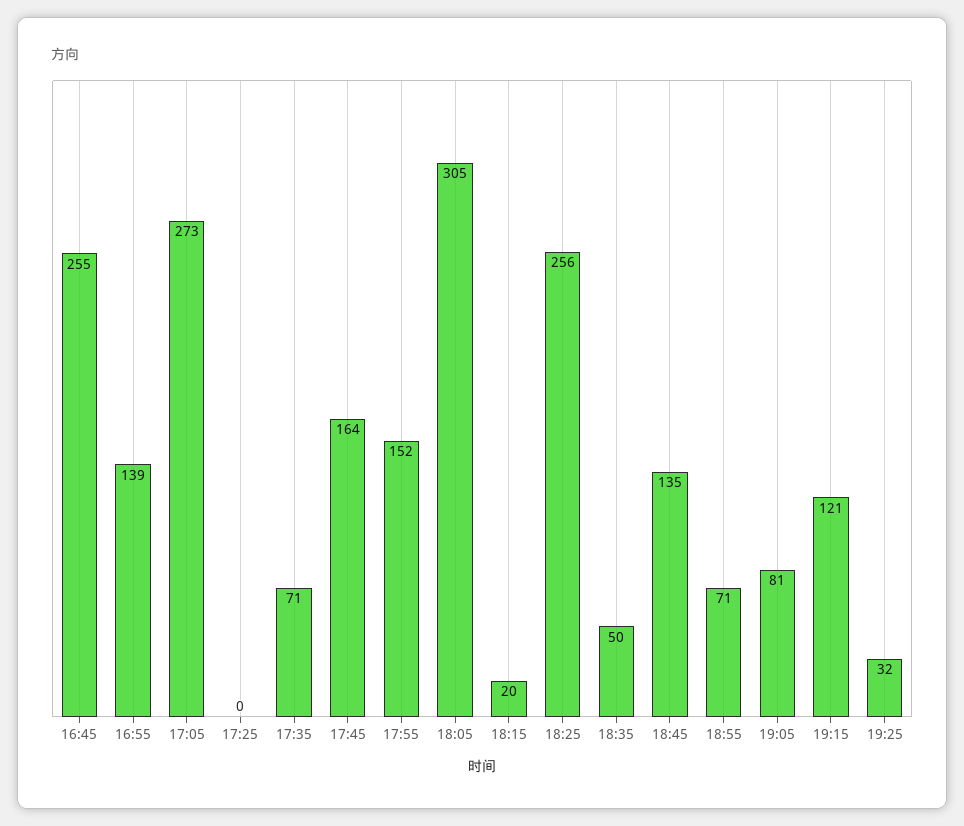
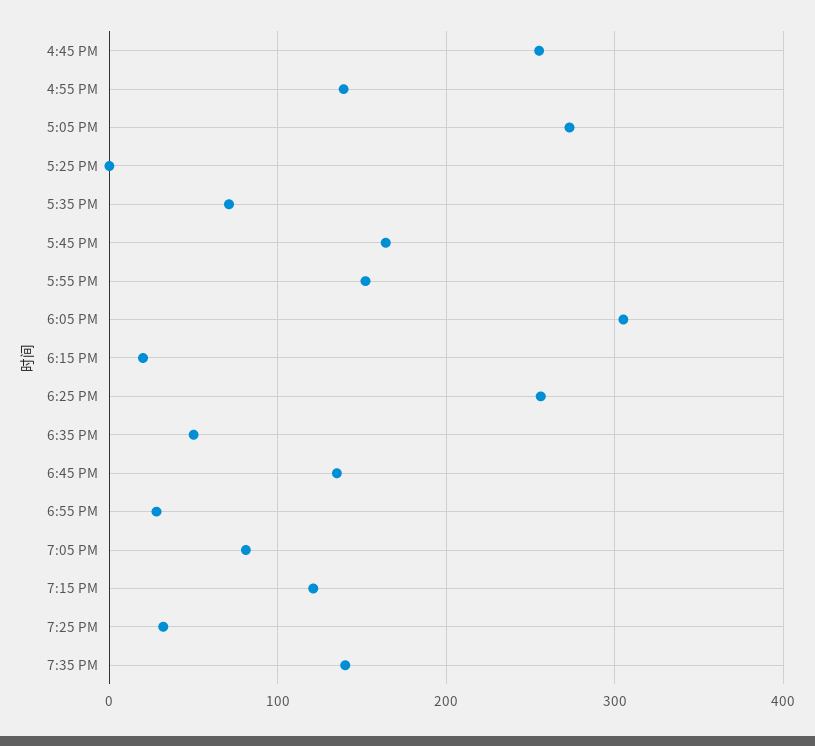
18:55: 71 -> 30
7:35 PM: none -> 140

